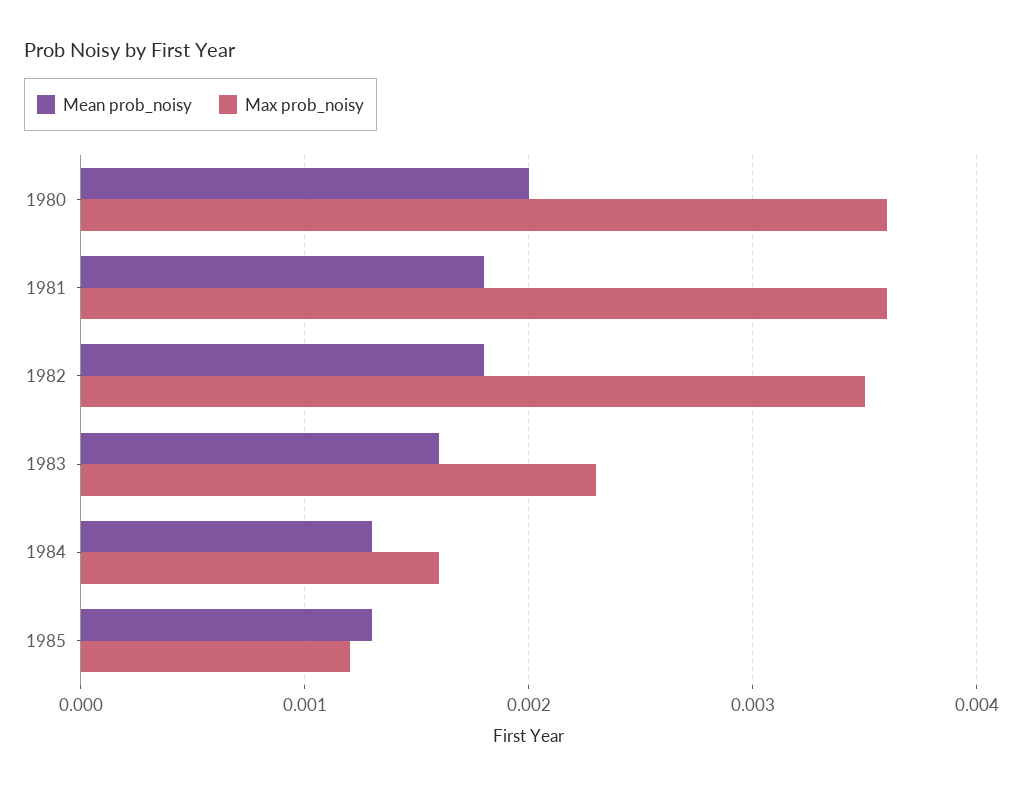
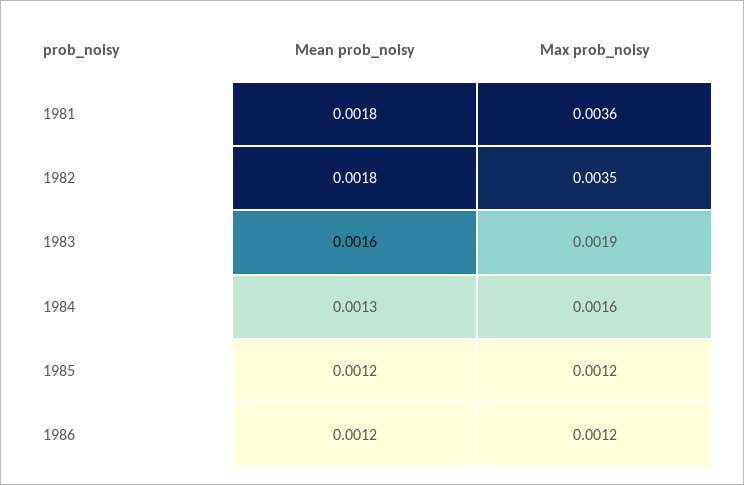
Mean prob_noisy, 1980: 0.002 -> none
Max prob_noisy, 1980: 0.0036 -> none
Max prob_noisy, 1983: 0.0023 -> 0.0019
Mean prob_noisy, 1985: 0.0013 -> 0.0012
Mean prob_noisy, 1986: none -> 0.0012
Max prob_noisy, 1986: none -> 0.0012

